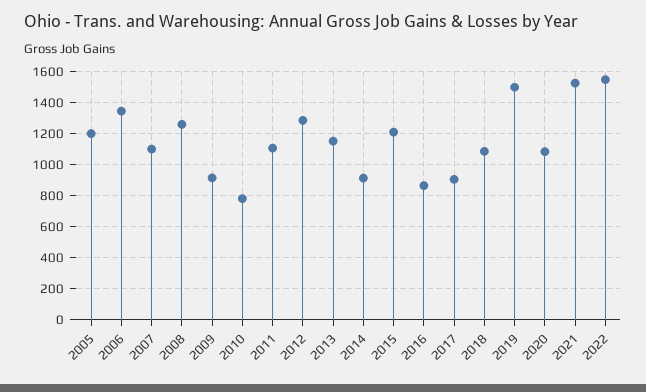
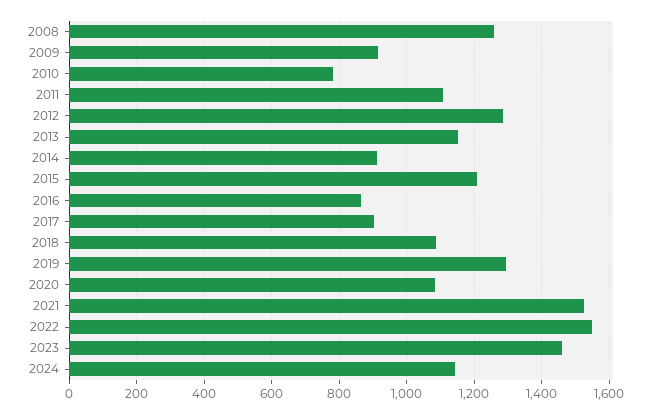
2005: 1200 -> none
2006: 1350 -> none
2007: 1100 -> none
2019: 1500 -> 1300
2023: none -> 1460
2024: none -> 1140

